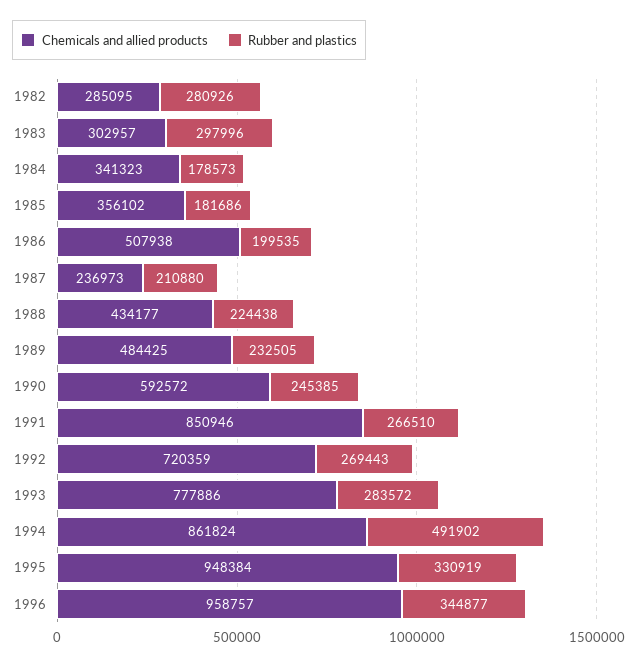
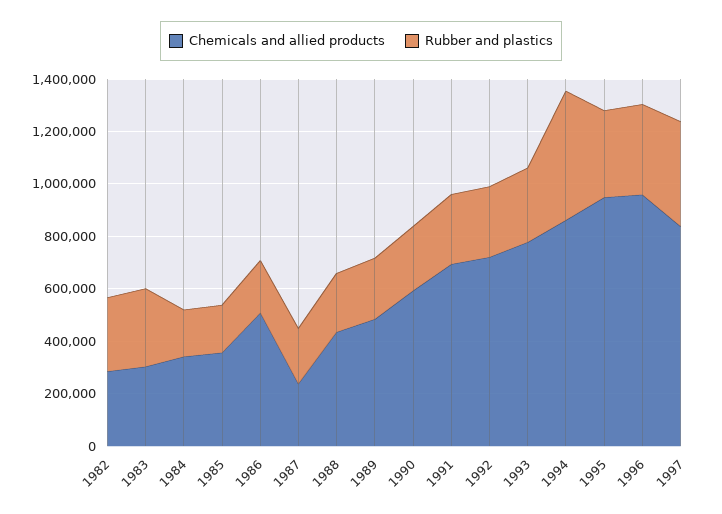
Chemicals and allied products, 1991: 850946 -> 700000
Chemicals and allied products, 1997: none -> 850000
Rubber and plastics, 1997: none -> 400000

